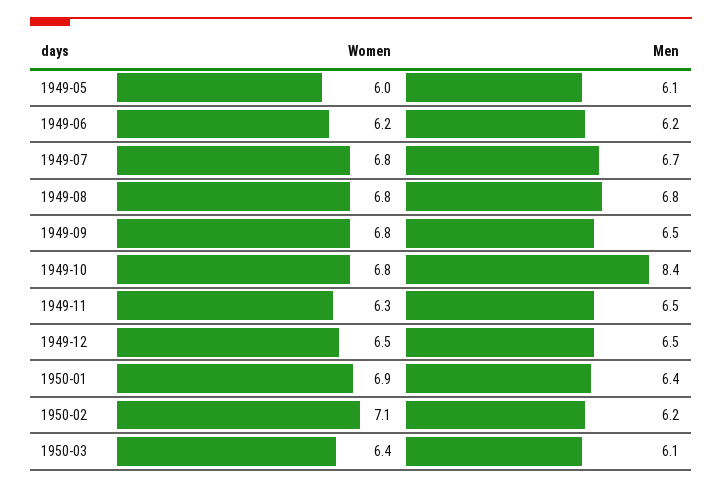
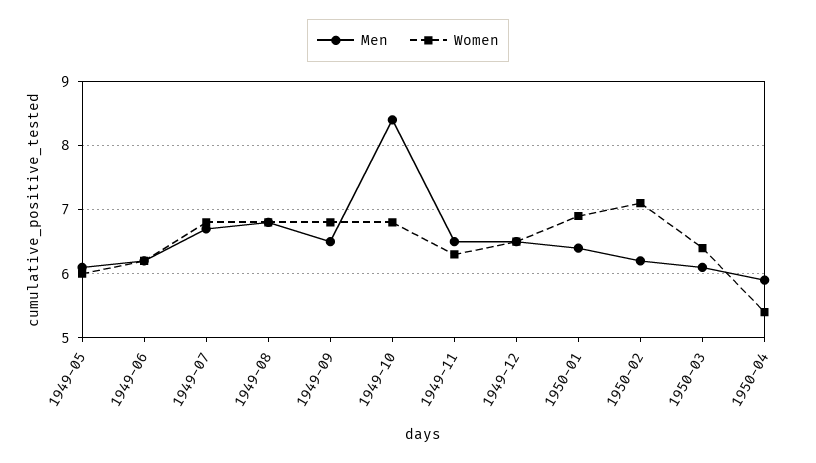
Men, 1950-04: none -> 5.9
Women, 1950-04: none -> 5.4

